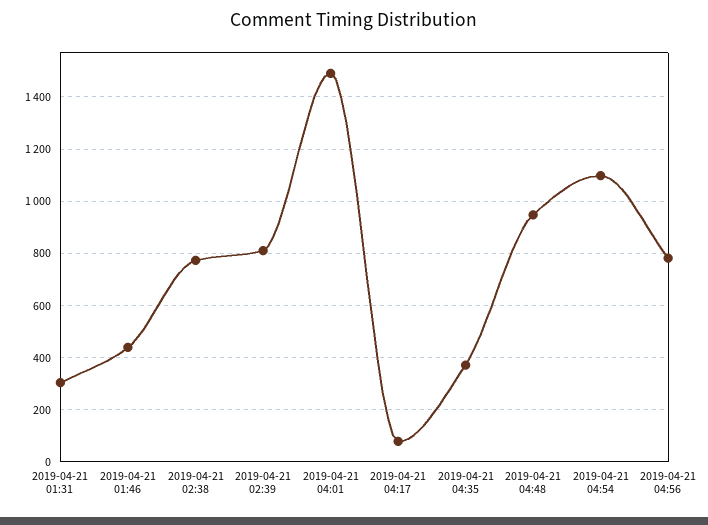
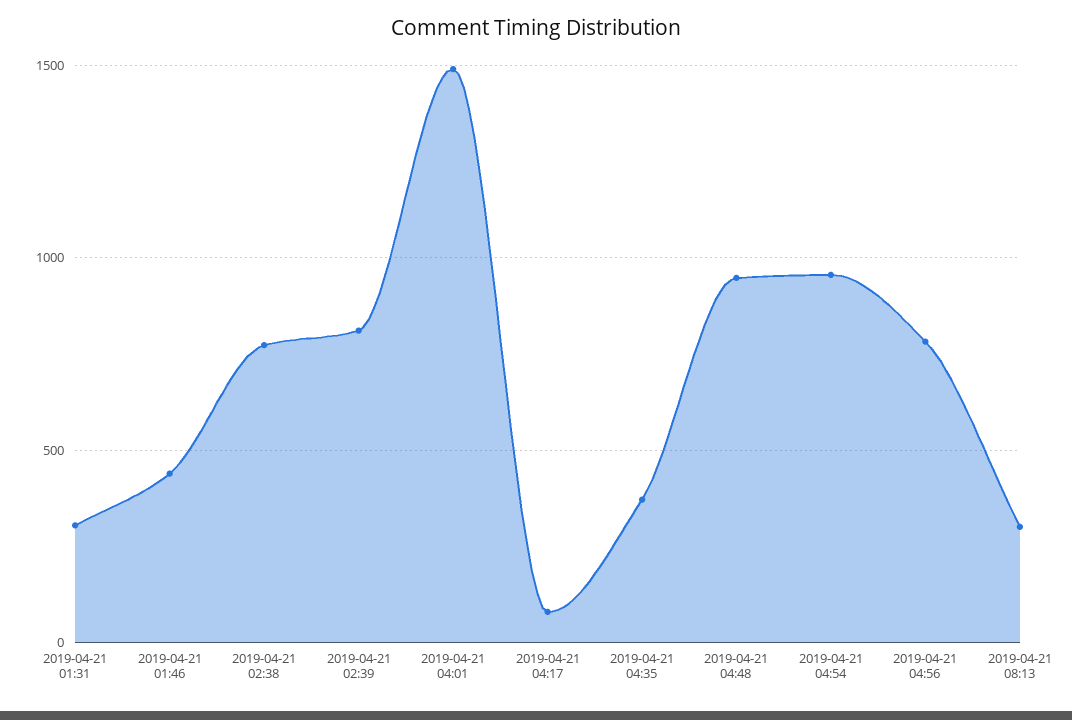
2019-04-21 04:54: 1100 -> 950
2019-04-21 08:13: none -> 300

